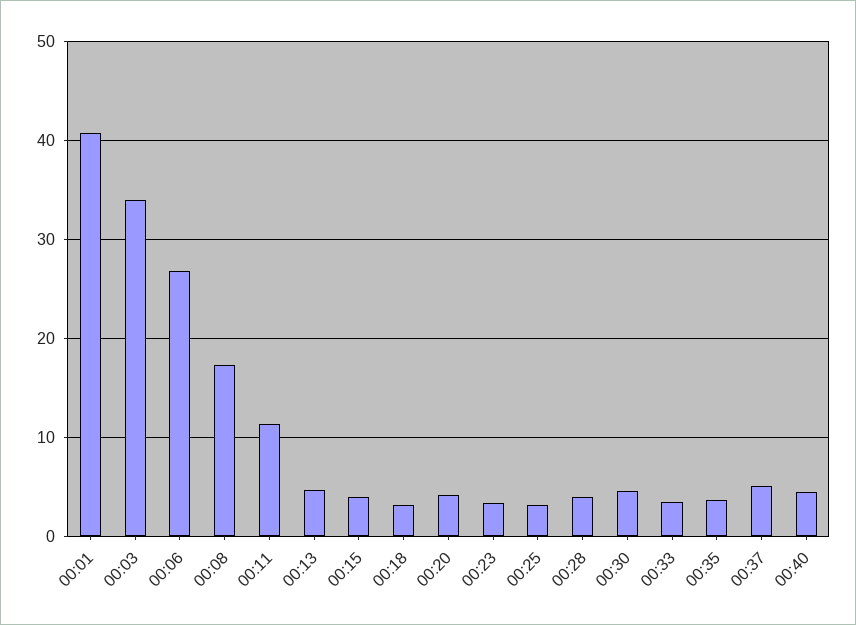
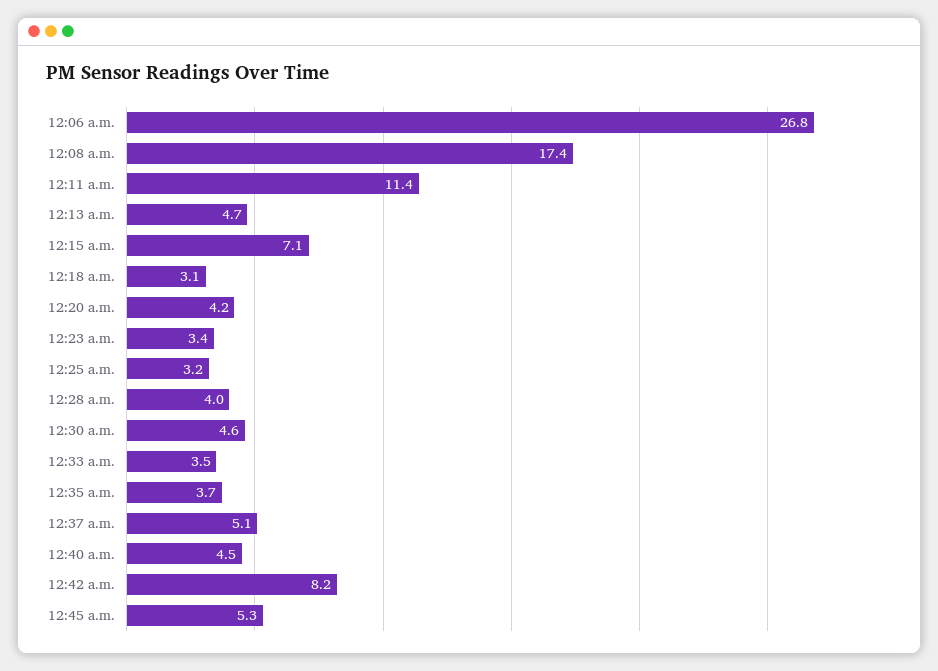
00:01: 41 -> none
00:03: 34 -> none
00:15: 4 -> 7.1
12:42 a.m.: none -> 8.2
12:45 a.m.: none -> 5.3

